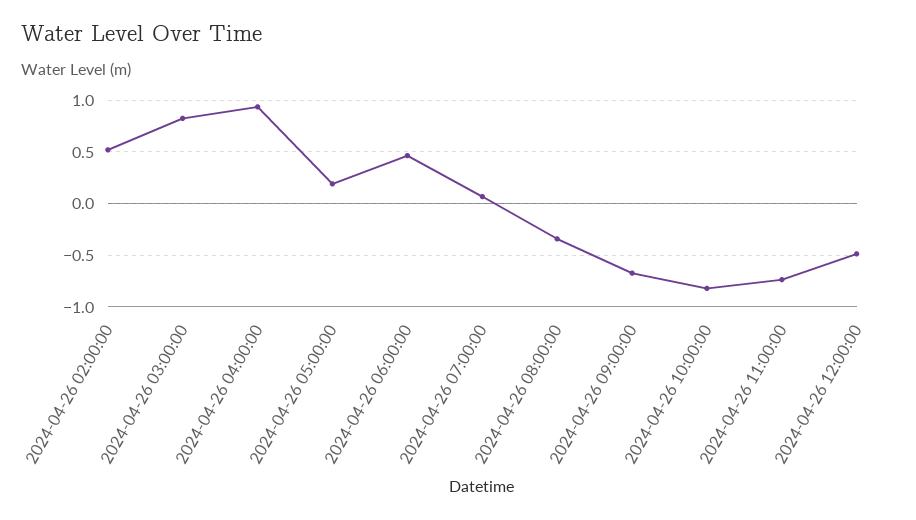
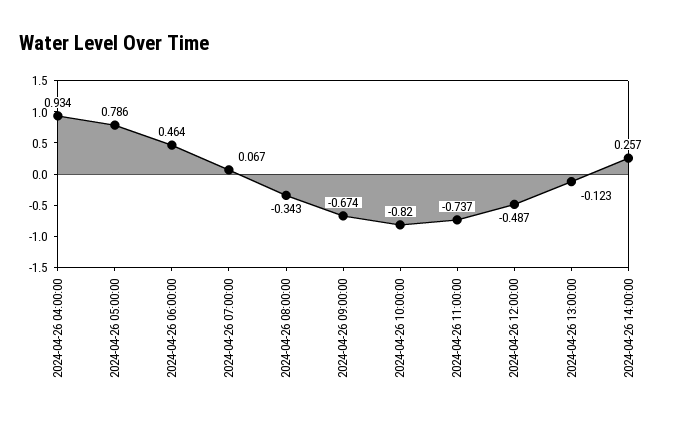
2024-04-26 02:00:00: 0.5 -> none
2024-04-26 03:00:00: 0.8 -> none
2024-04-26 05:00:00: 0.2 -> 0.786
2024-04-26 13:00:00: none -> -0.123
2024-04-26 14:00:00: none -> 0.257

